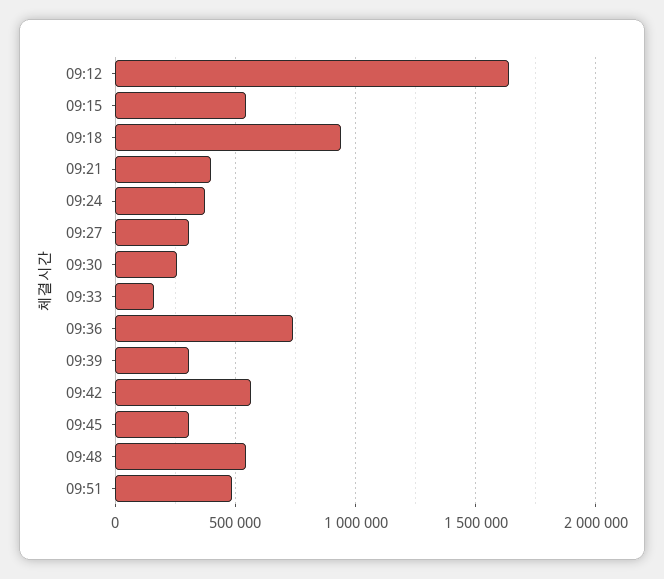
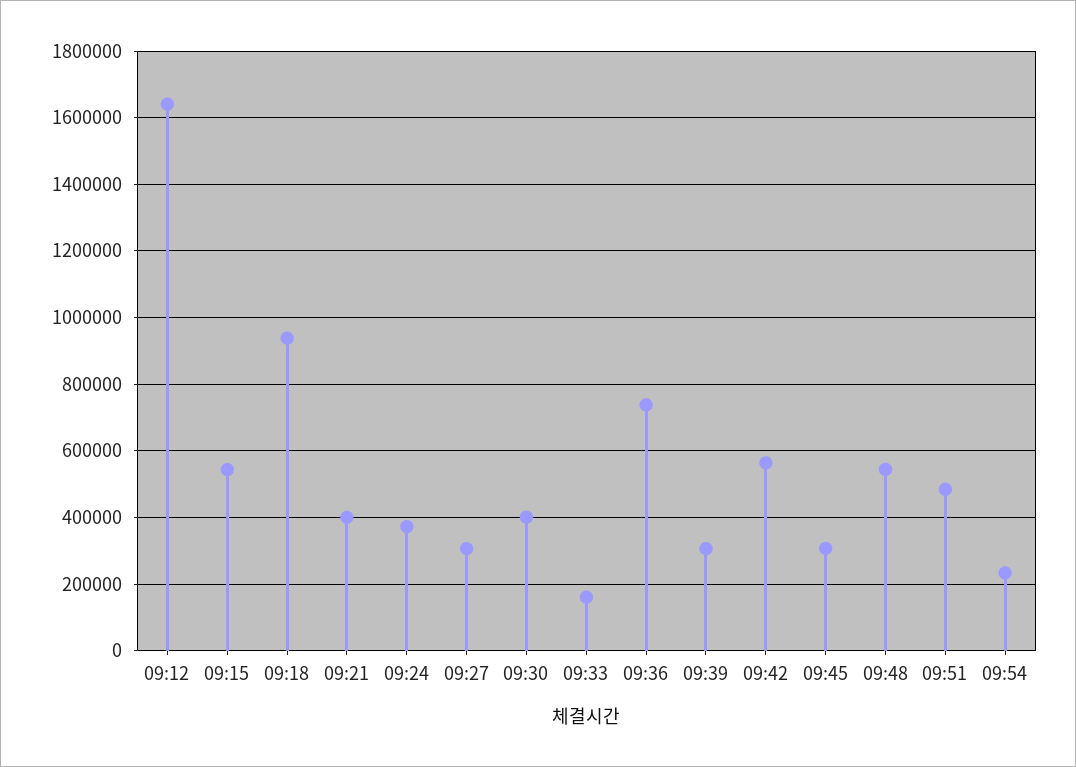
09:30: 250000 -> 400000
09:54: none -> 240000

